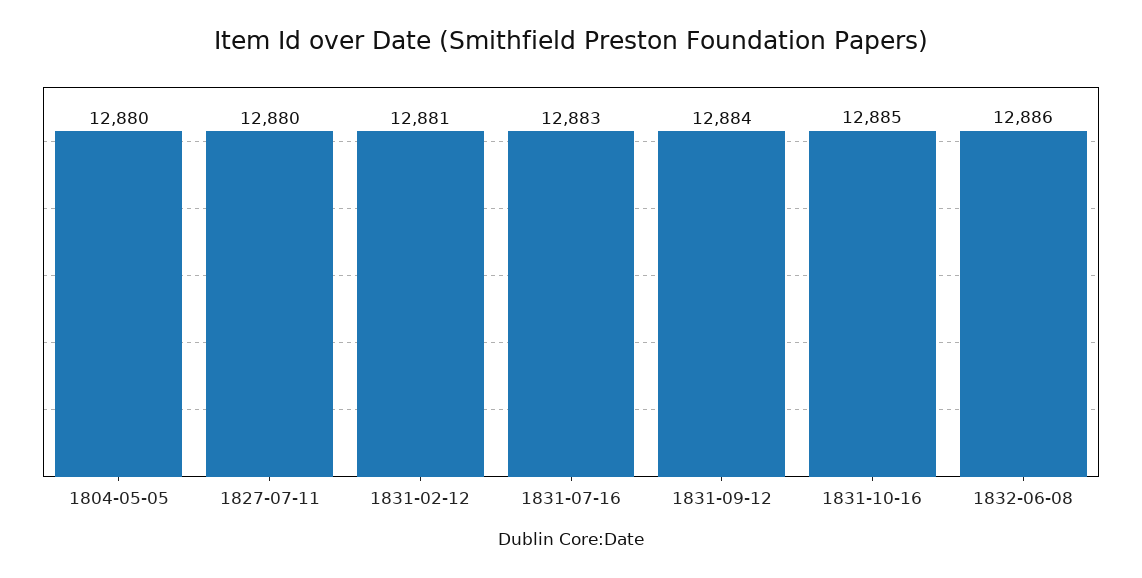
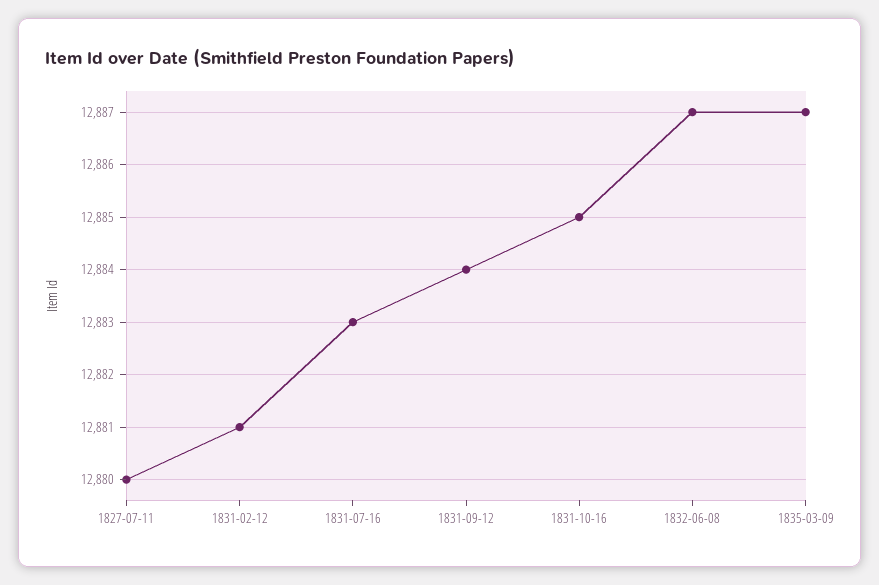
1804-05-05: 12880 -> none
1832-06-08: 12886 -> 12887
1835-03-09: none -> 12887

